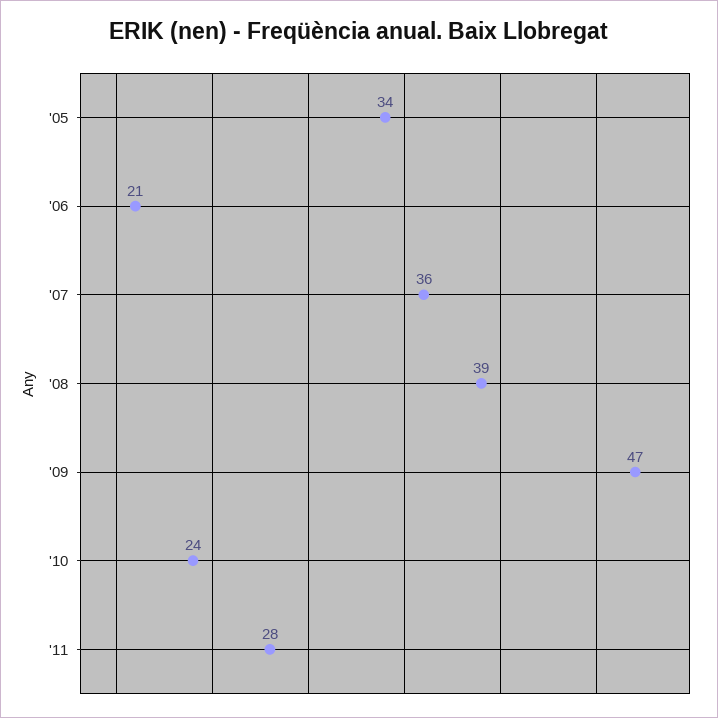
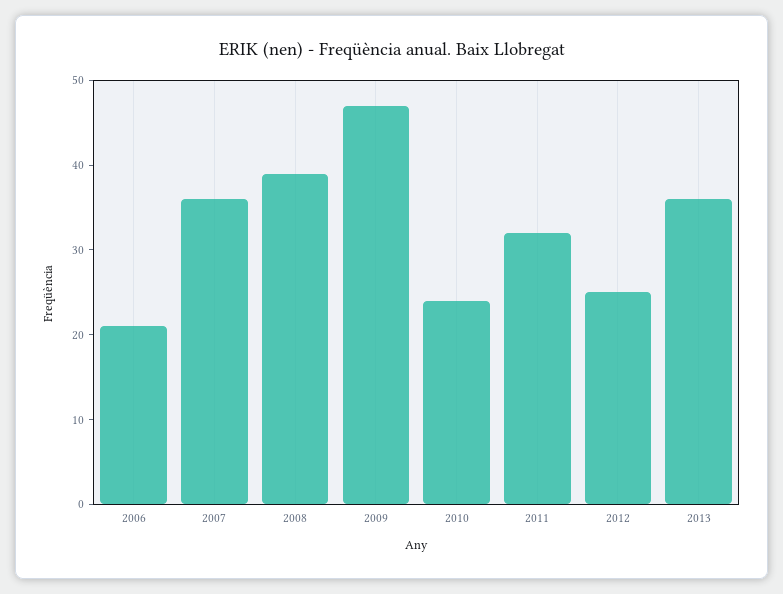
'05: 34 -> none
'11: 28 -> 32
2012: none -> 25
2013: none -> 36

